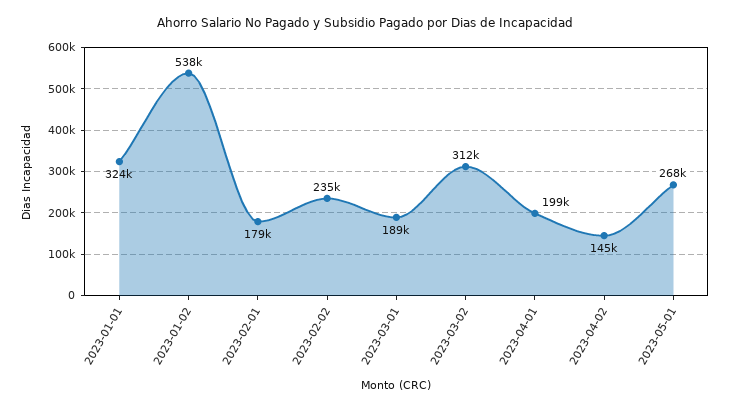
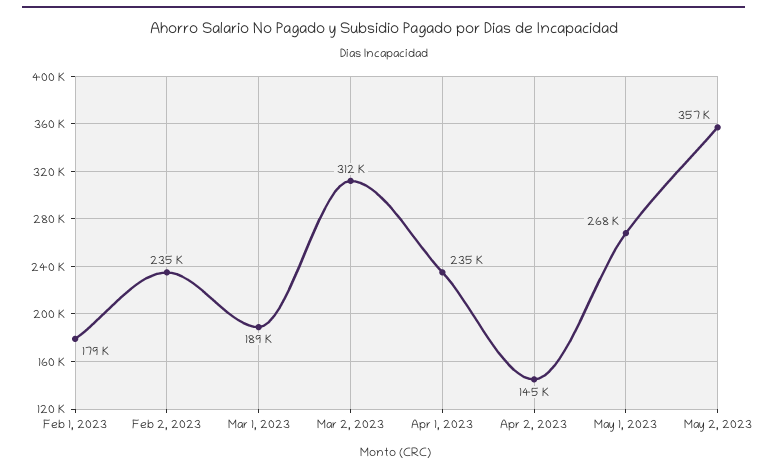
2023-01-01: 324000 -> none
2023-01-02: 538000 -> none
2023-04-01: 199000 -> 235000
May 2, 2023: none -> 357000

